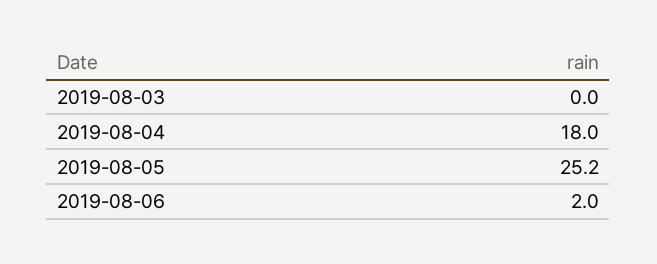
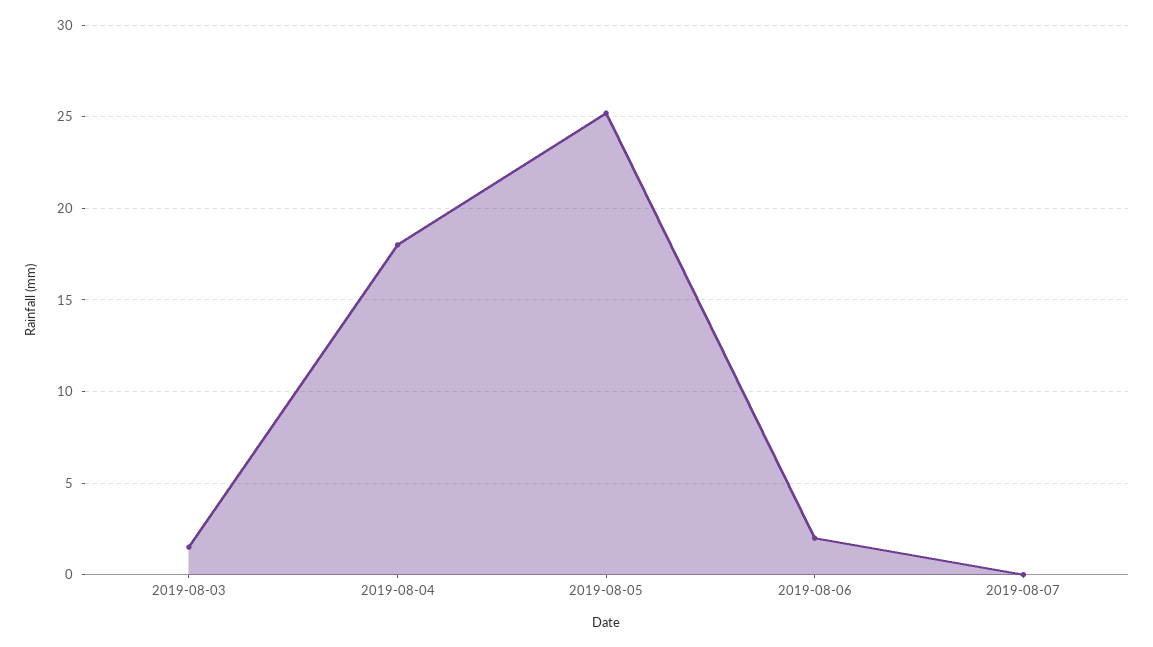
2019-08-03: 0 -> 1.5
2019-08-07: none -> 0

